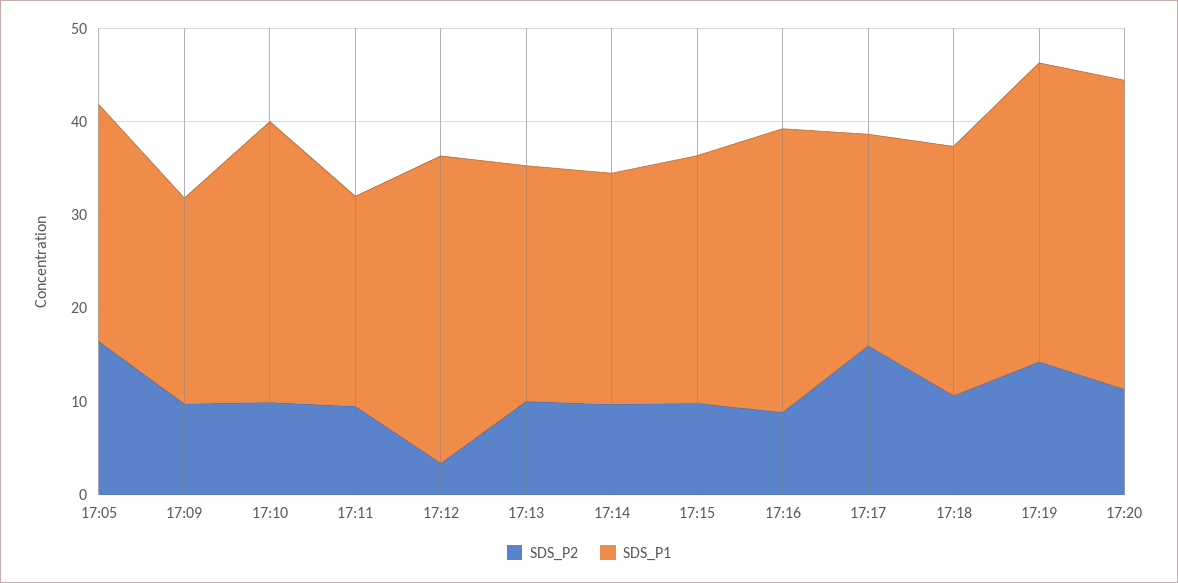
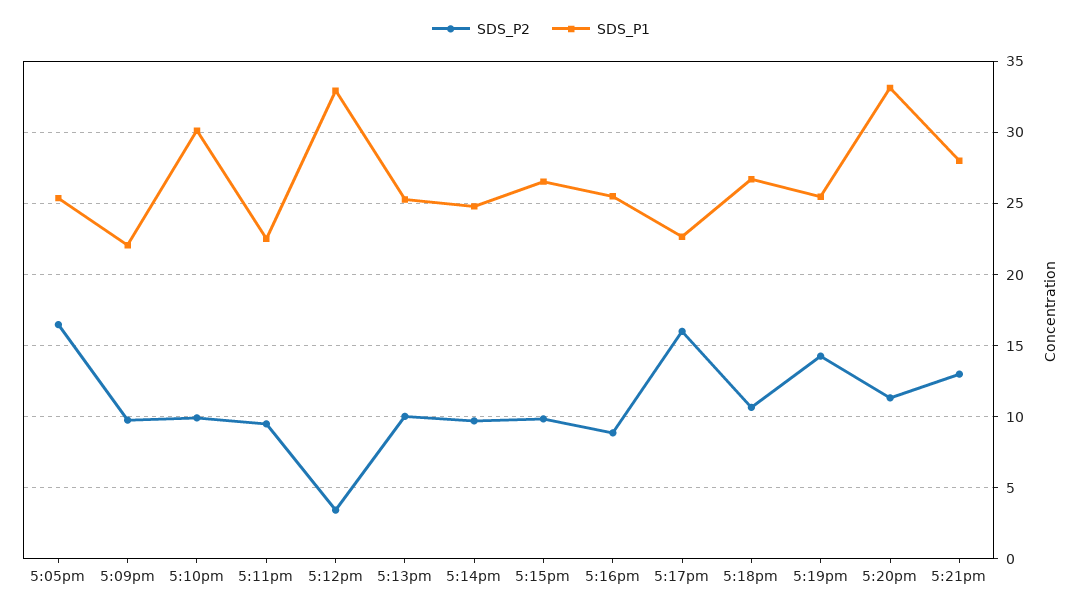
SDS_P1, 17:16: 30 -> 25.5
SDS_P1, 17:19: 32 -> 25.5
SDS_P2, 5:21pm: none -> 13
SDS_P1, 5:21pm: none -> 28

